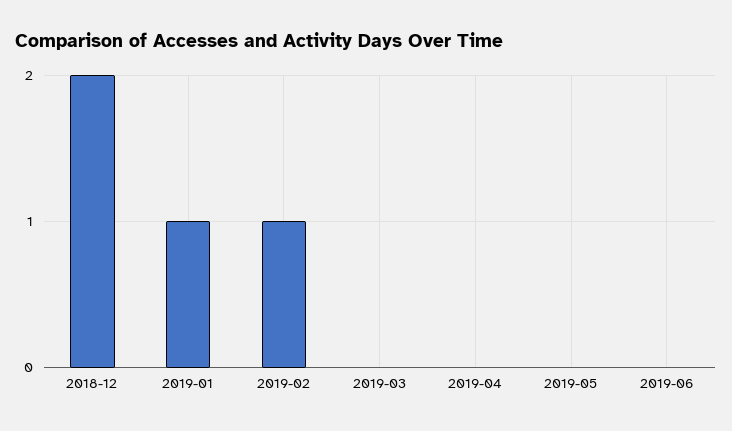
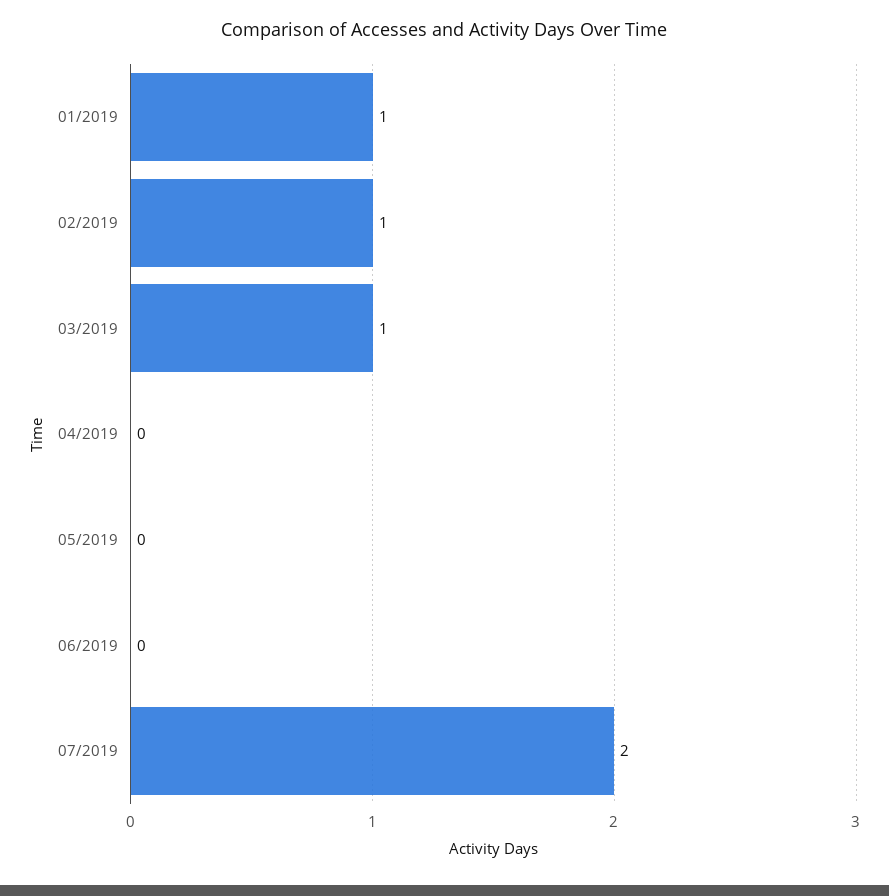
2018-12: 2 -> none
2019-03: 0 -> 1
07/2019: none -> 2

